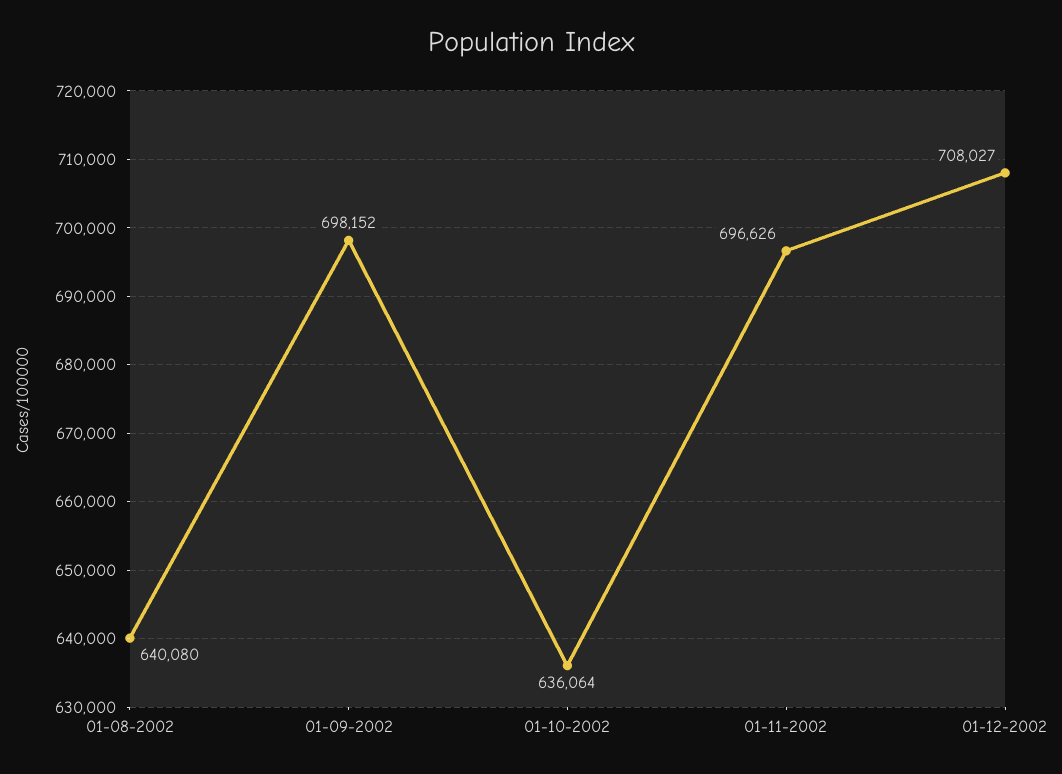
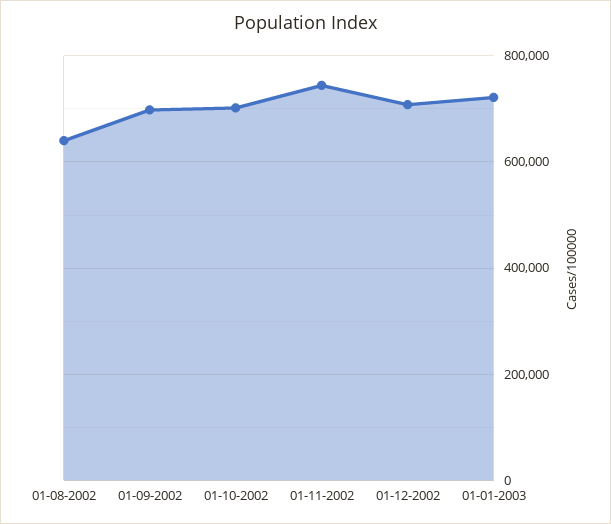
01-10-2002: 636064 -> 700000
01-11-2002: 696626 -> 740000
01-01-2003: none -> 720000

